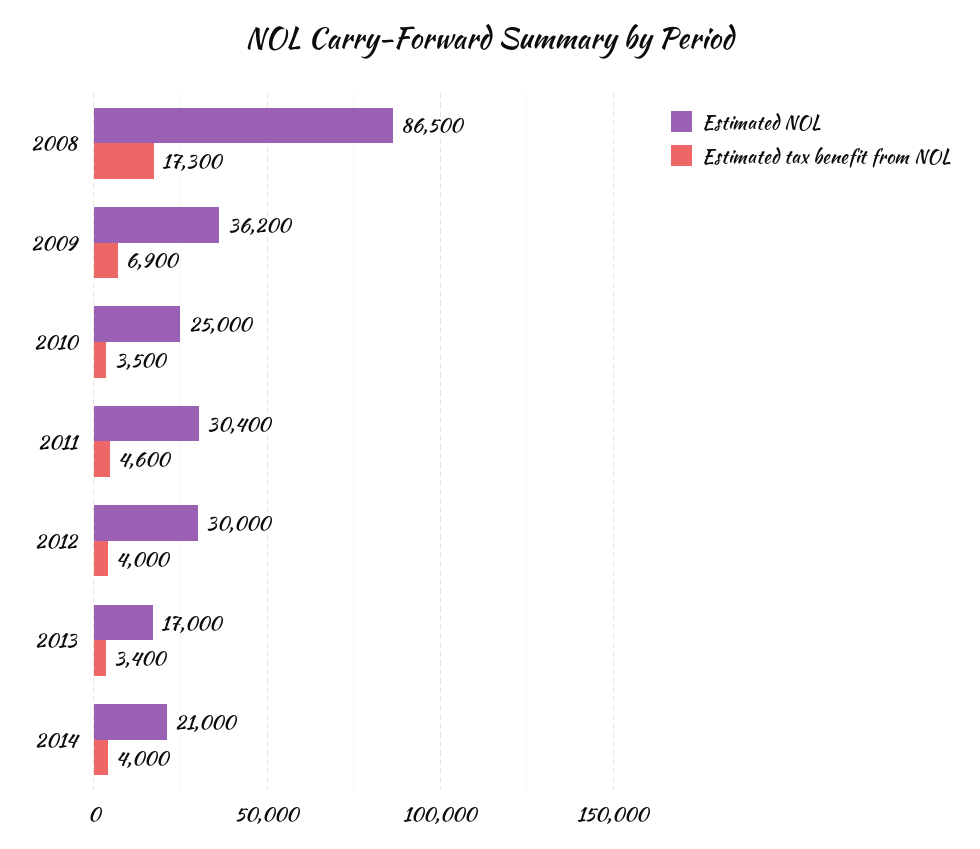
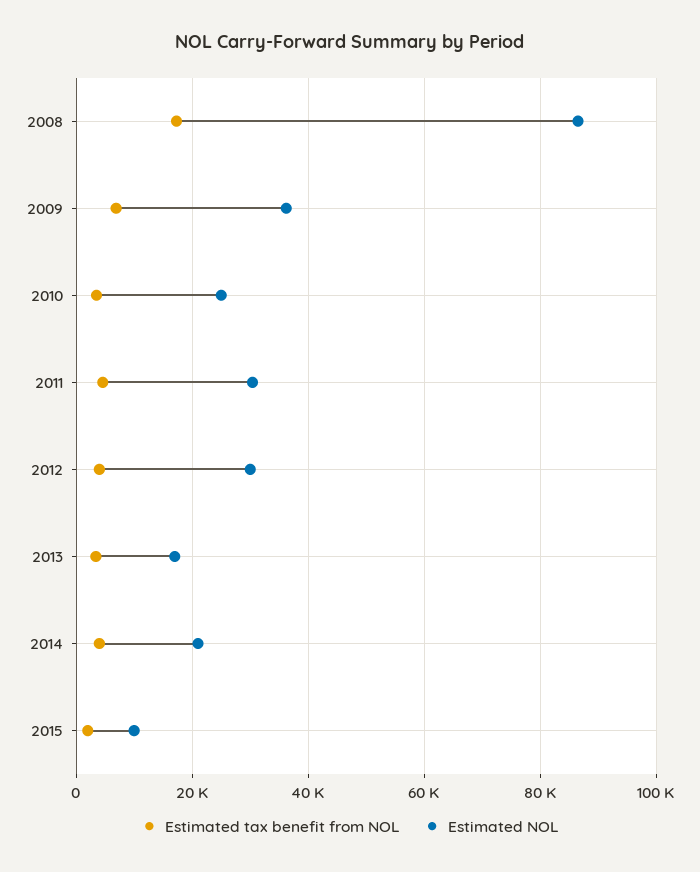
Estimated tax benefit from NOL, 2015: none -> 2000
Estimated NOL, 2015: none -> 10000

